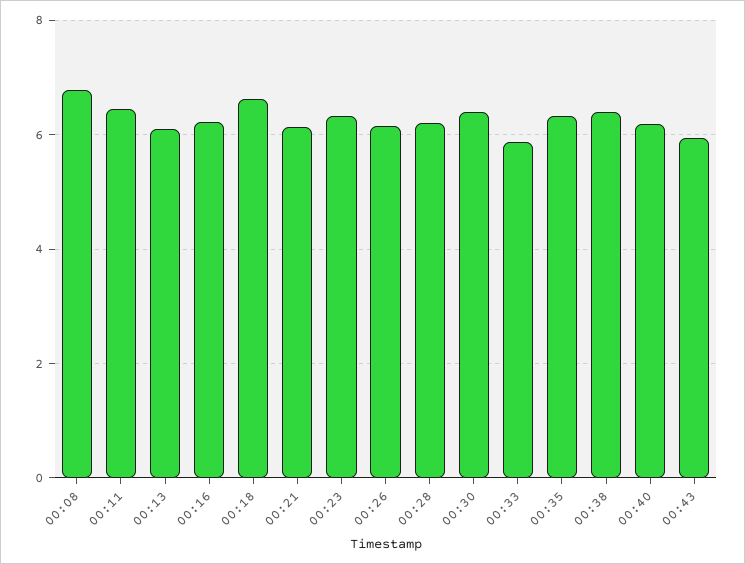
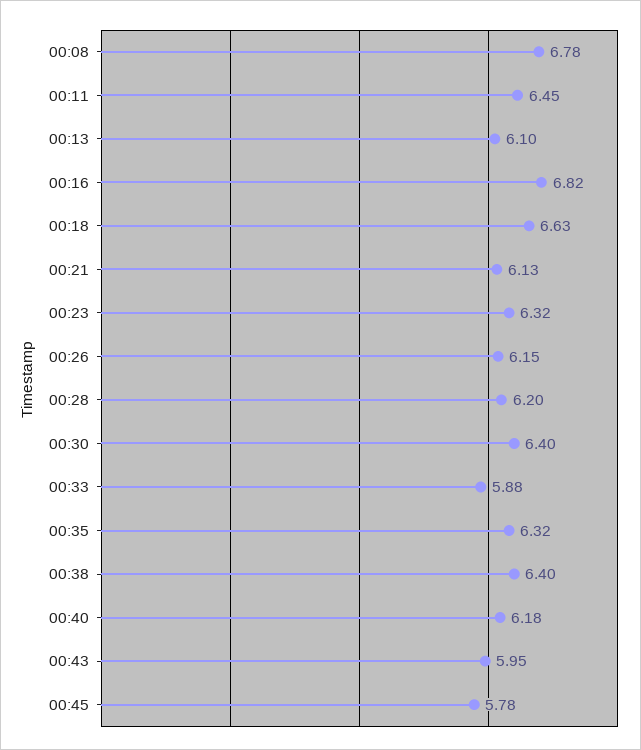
00:16: 6.2 -> 6.82
00:45: none -> 5.78

